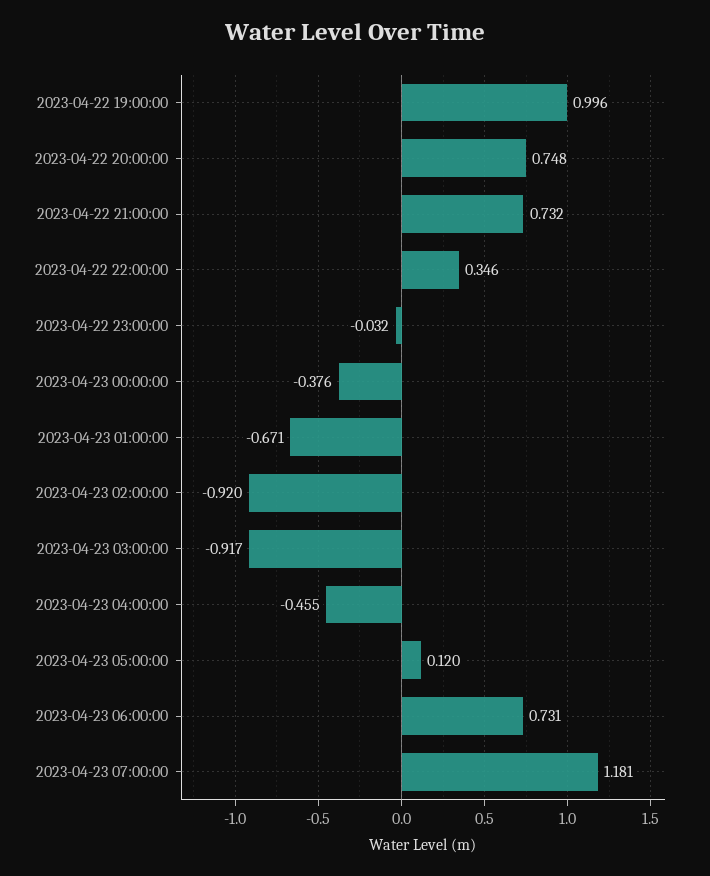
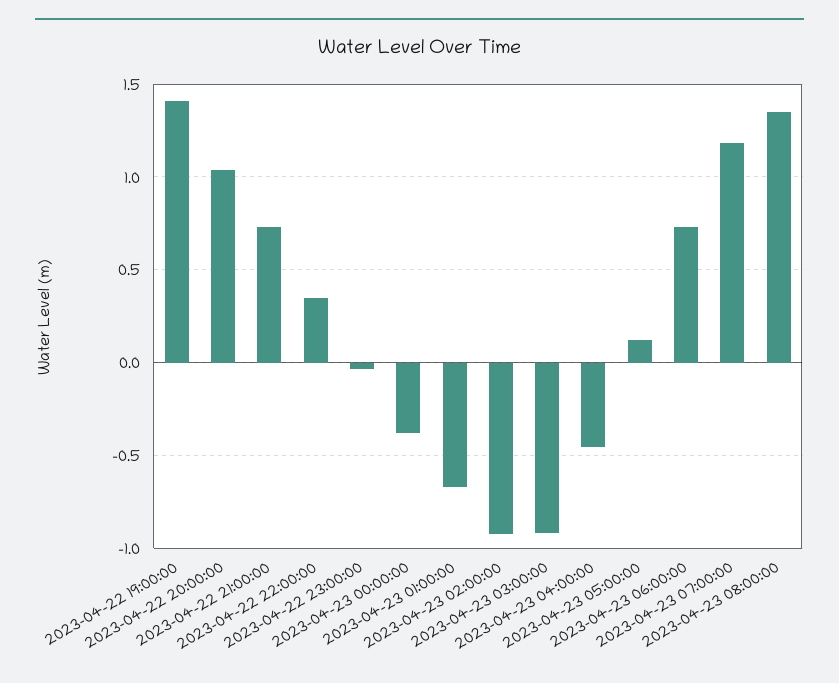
2023-04-22 19:00:00: 0.996 -> 1.4
2023-04-22 20:00:00: 0.748 -> 1.05
2023-04-23 08:00:00: none -> 1.35

